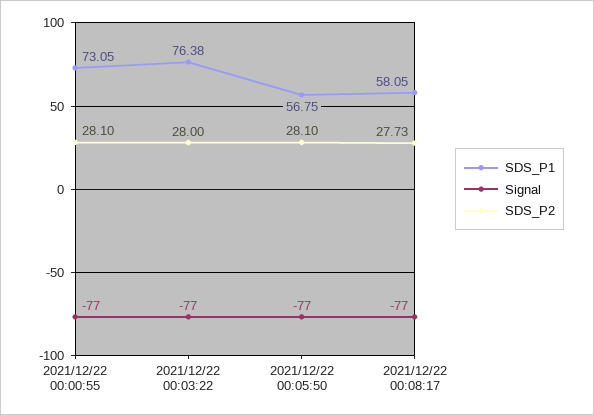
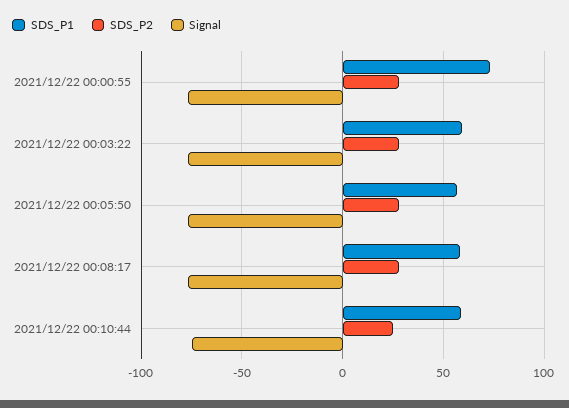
SDS_P1, 2021/12/22 00:03:22: 76.38 -> 60
SDS_P1, 2021/12/22 00:10:44: none -> 60
SDS_P2, 2021/12/22 00:10:44: none -> 25
Signal, 2021/12/22 00:10:44: none -> -75

